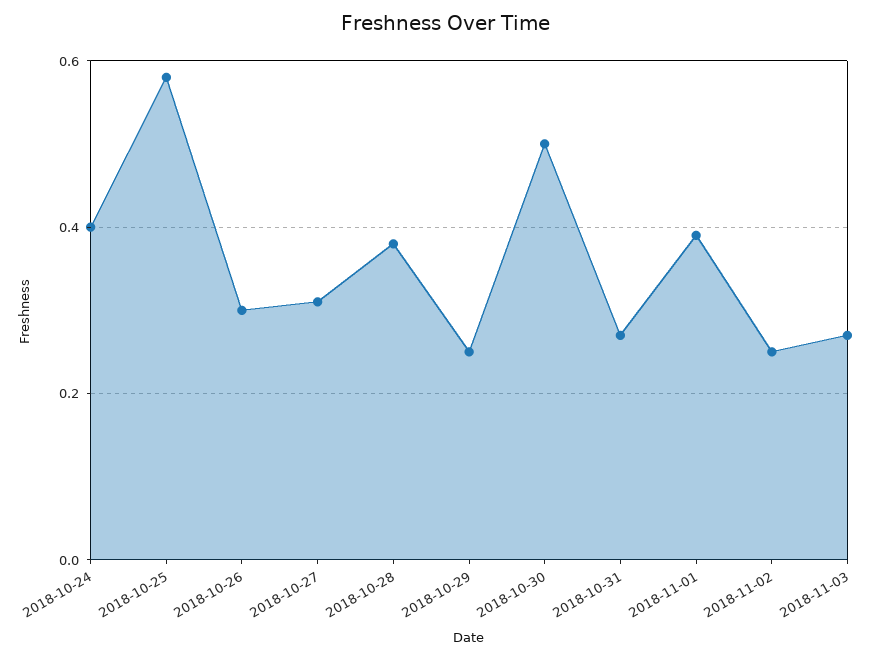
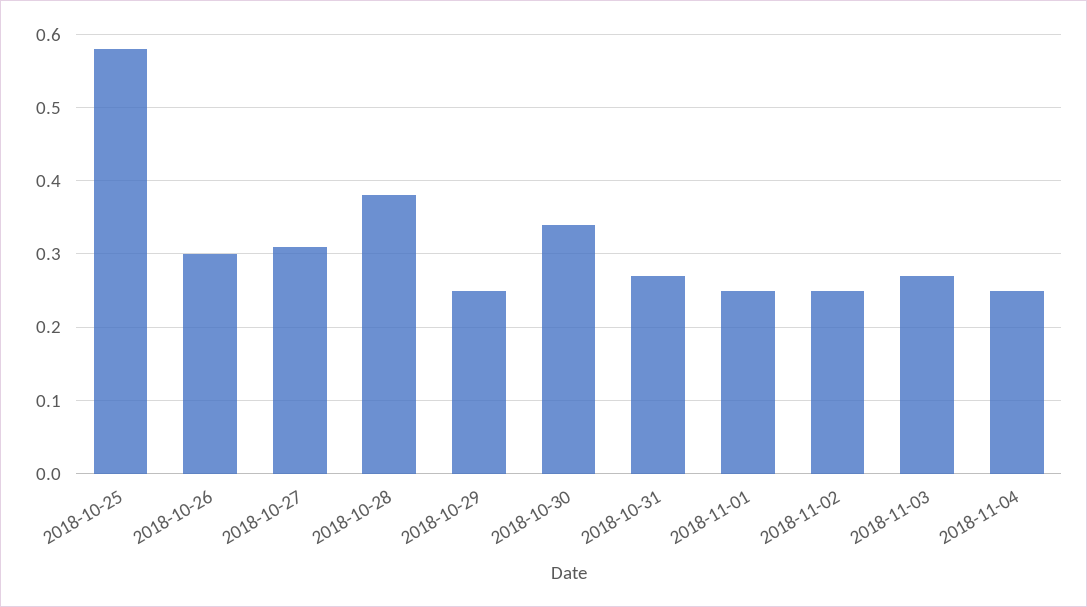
2018-10-24: 0.4 -> none
2018-10-30: 0.5 -> 0.34
2018-11-01: 0.4 -> 0.25
2018-11-04: none -> 0.25

